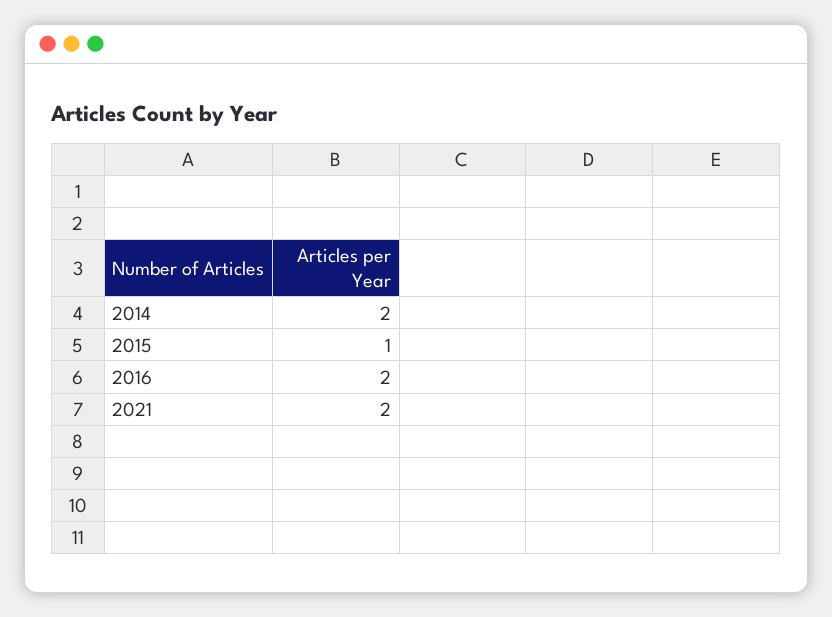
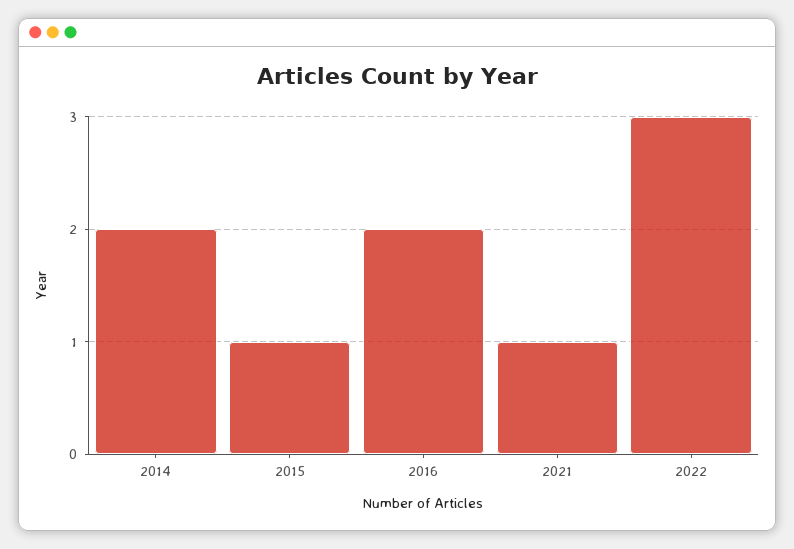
2021: 2 -> 1
2022: none -> 3

